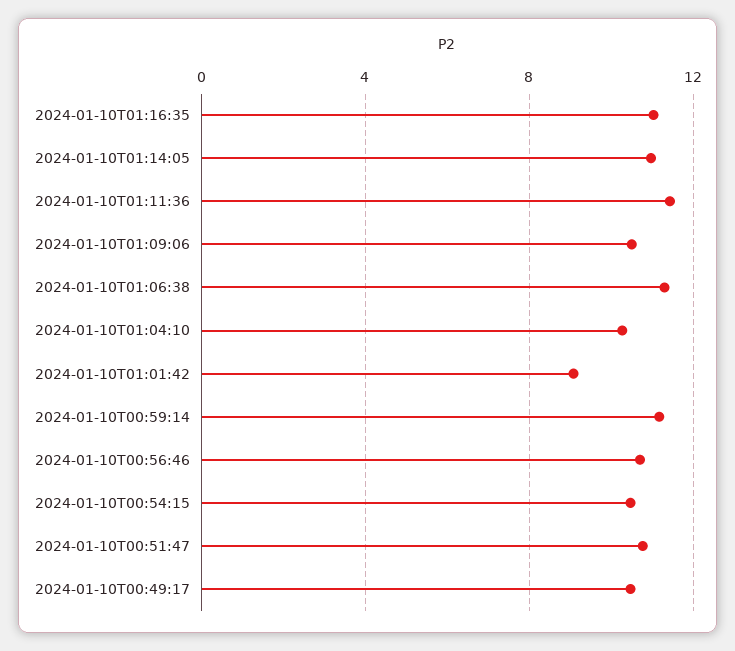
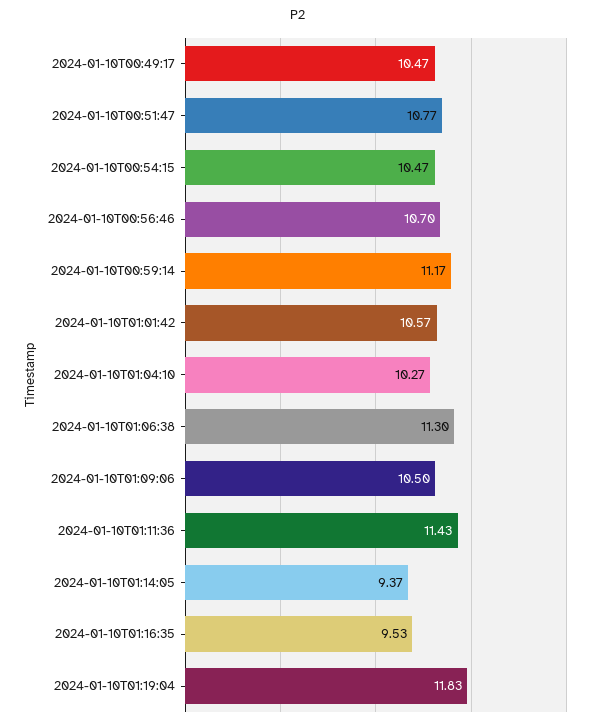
2024-01-10T01:16:35: 11 -> 9.53
2024-01-10T01:14:05: 11 -> 9.37
2024-01-10T01:01:42: 9 -> 10.57
2024-01-10T01:19:04: none -> 11.83

